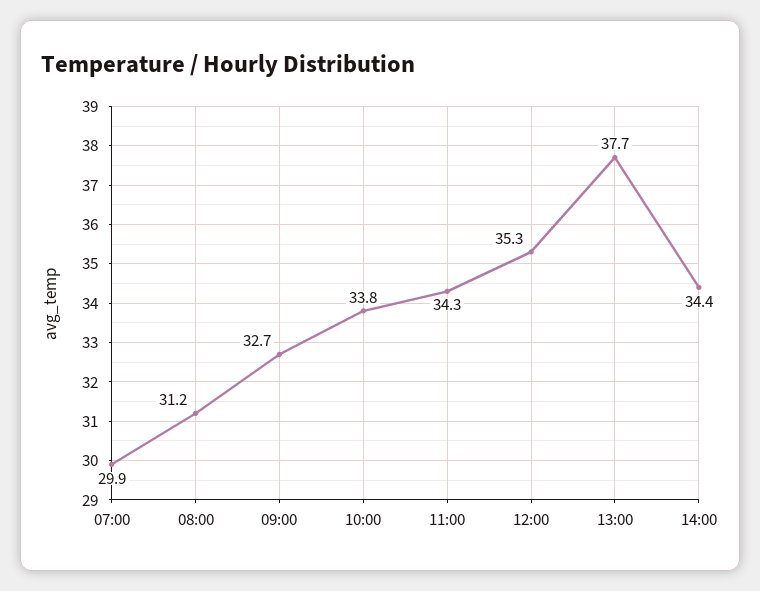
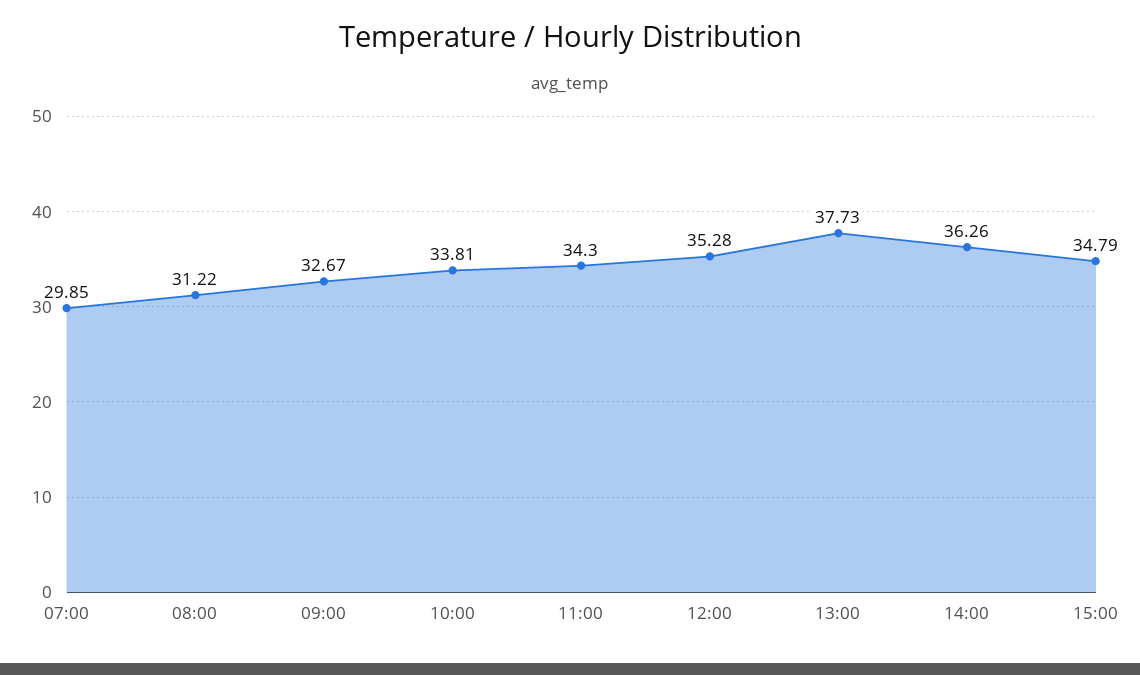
14:00: 34.4 -> 36.26
15:00: none -> 34.79

